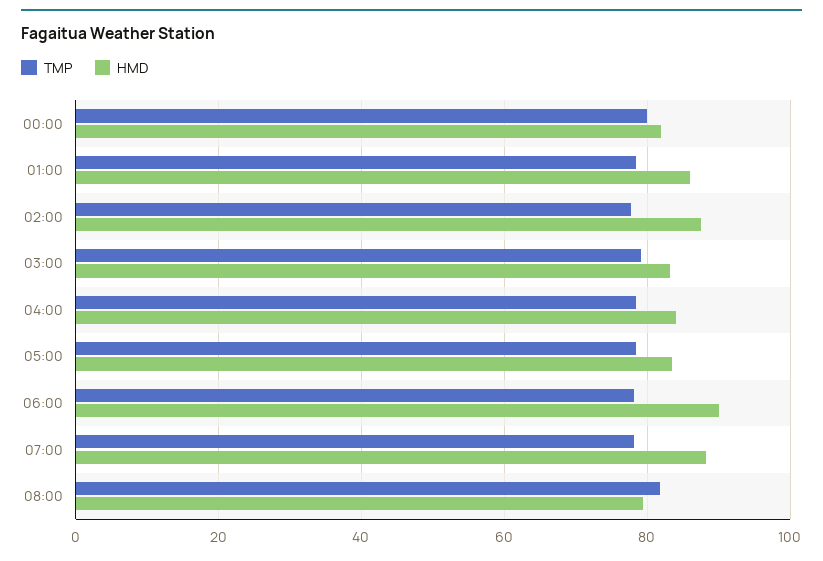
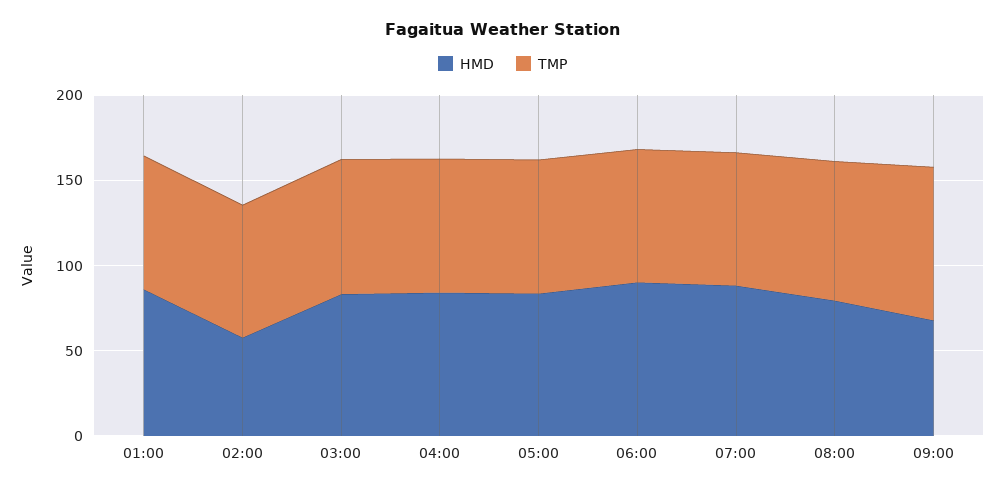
TMP, 00:00: 80 -> none
HMD, 00:00: 82 -> none
HMD, 02:00: 88 -> 60
HMD, 09:00: none -> 70
TMP, 09:00: none -> 90

